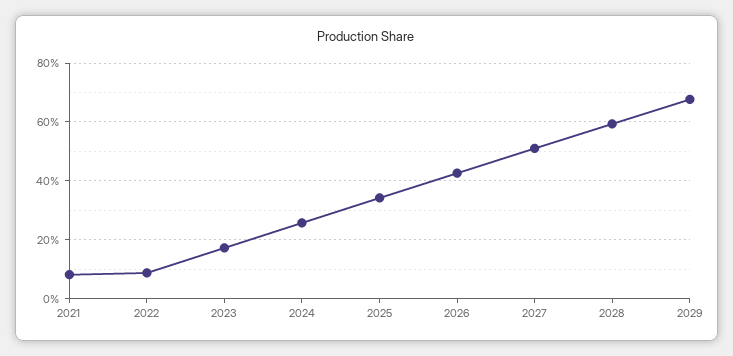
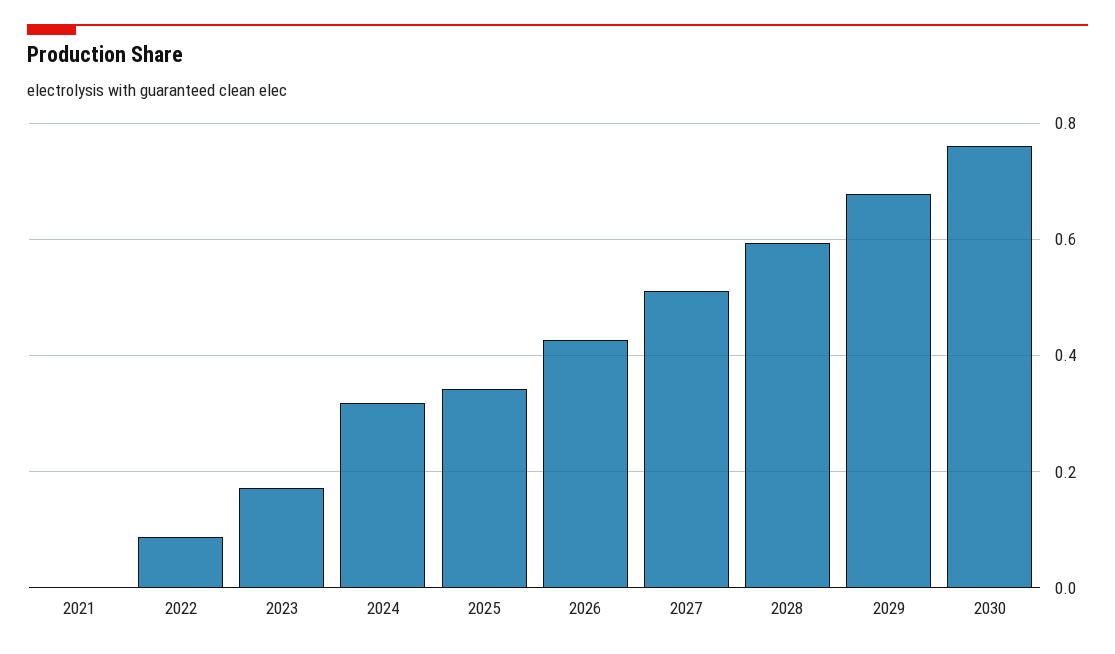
2021: 0.075 -> 0
2024: 0.25 -> 0.32
2030: none -> 0.76

